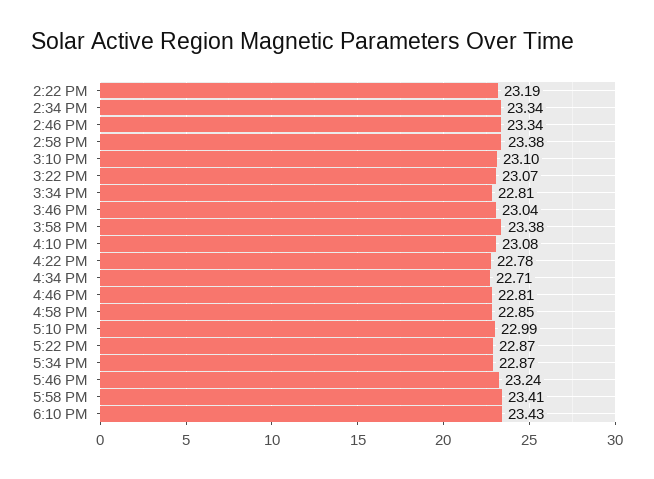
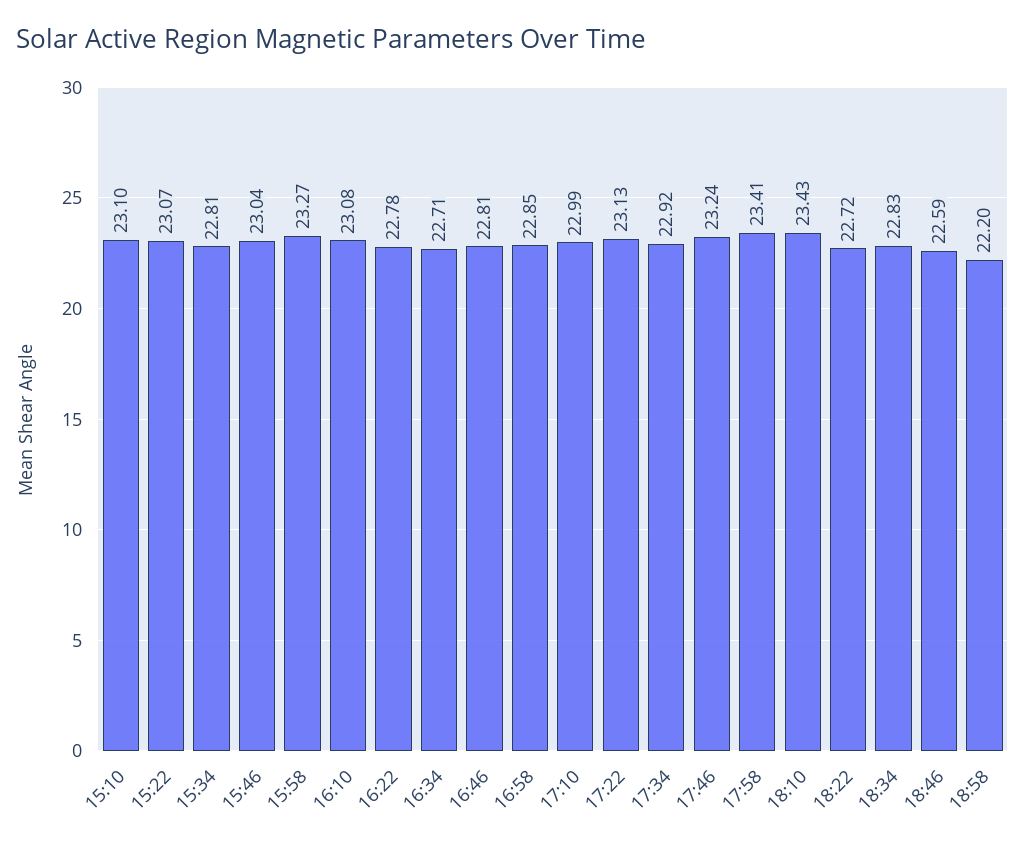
2:22 PM: 23.19 -> none
2:34 PM: 23.34 -> none
2:46 PM: 23.34 -> none
2:58 PM: 23.38 -> none
3:58 PM: 23.38 -> 23.27
5:22 PM: 22.87 -> 23.13
5:34 PM: 22.87 -> 22.92
18:22: none -> 22.72
18:34: none -> 22.83
18:46: none -> 22.59
18:58: none -> 22.2

